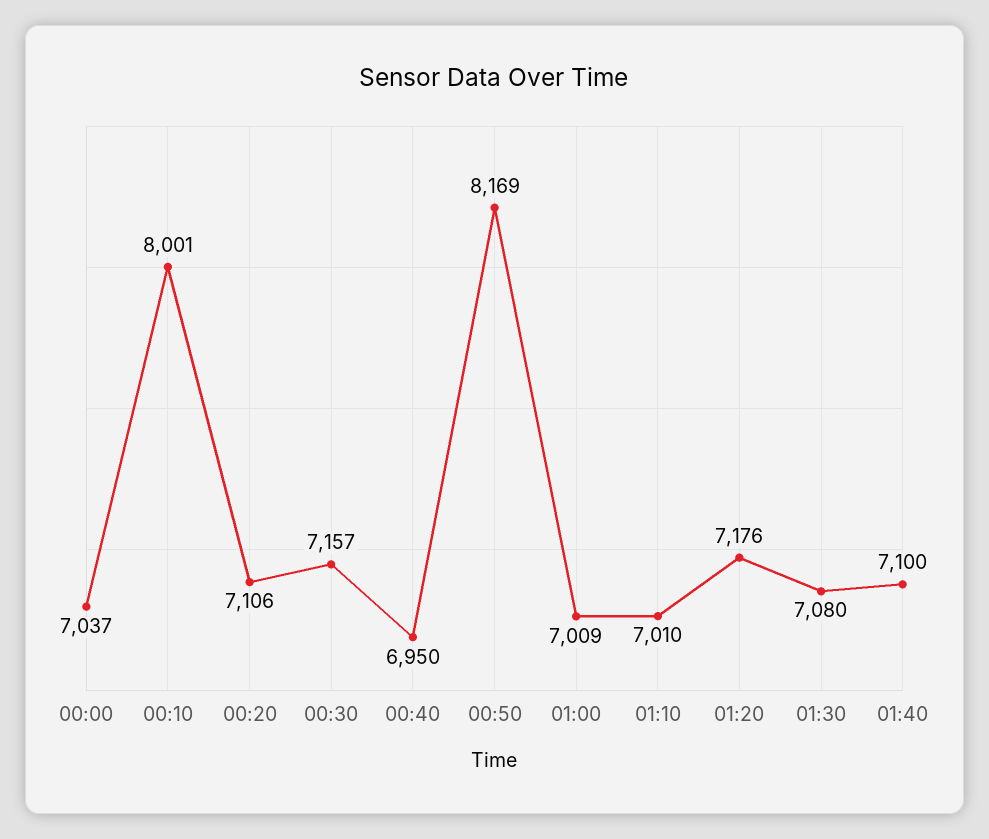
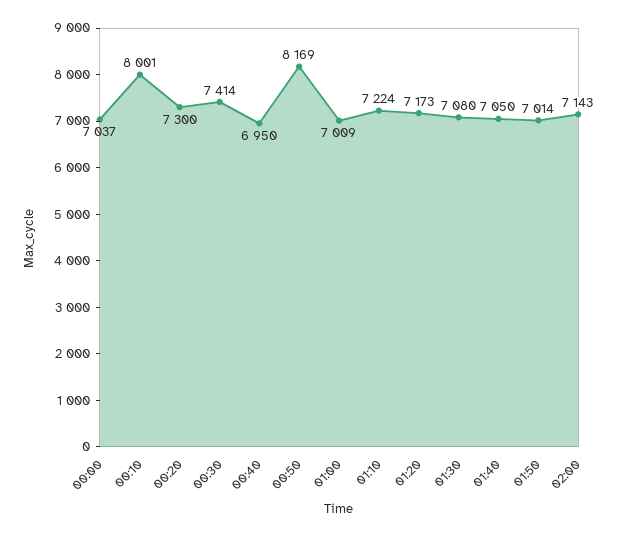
00:20: 7106 -> 7300
00:30: 7157 -> 7414
01:10: 7010 -> 7224
01:20: 7176 -> 7173
01:40: 7100 -> 7050
01:50: none -> 7014
02:00: none -> 7143

